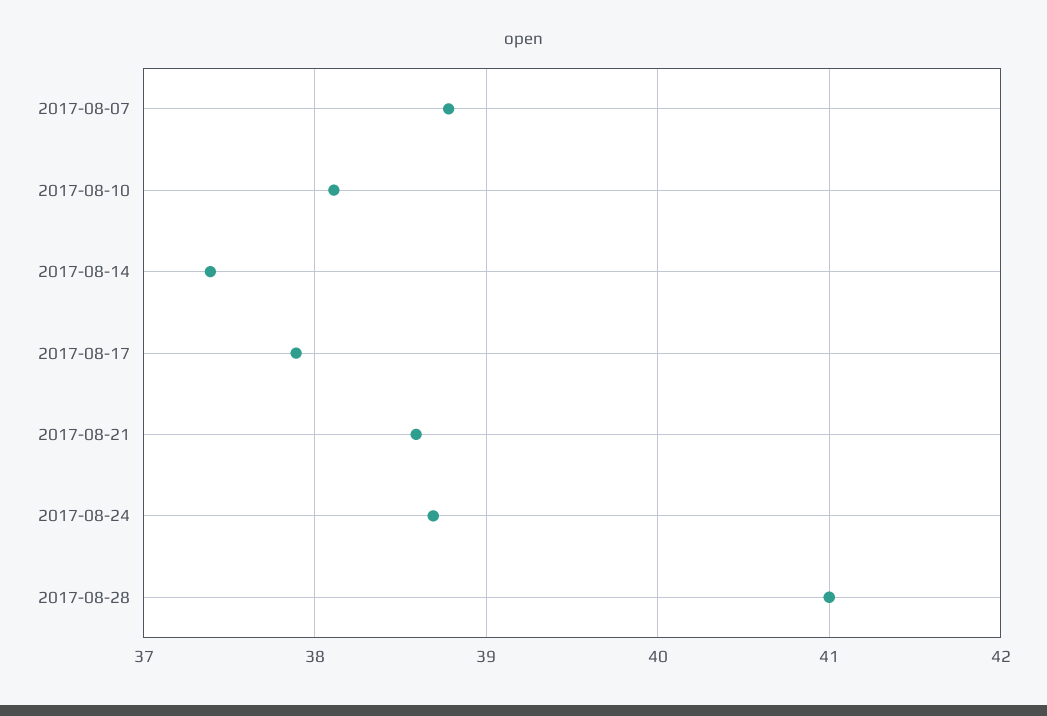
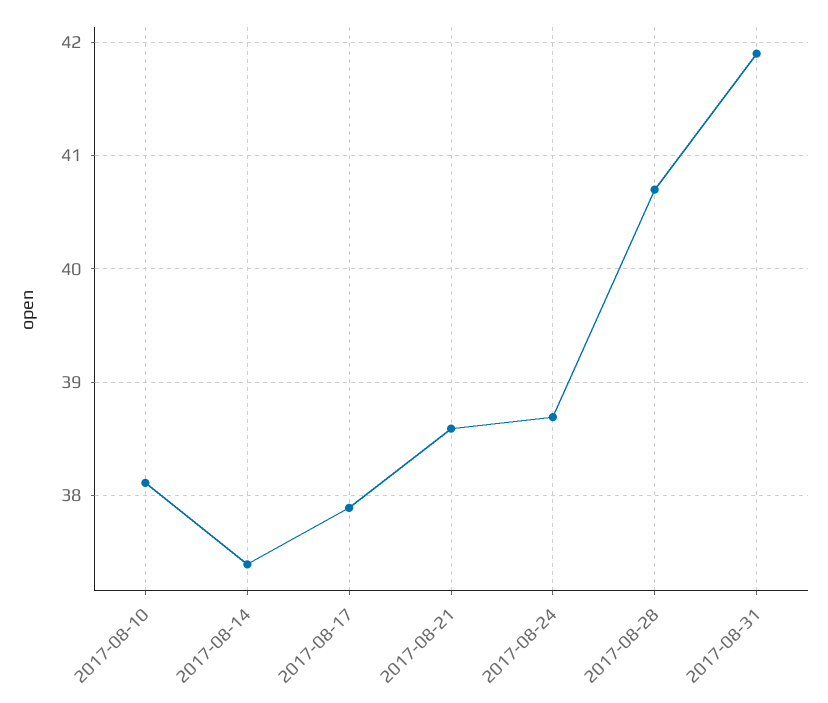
2017-08-07: 38.8 -> none
2017-08-28: 41 -> 40.7
2017-08-31: none -> 41.9

